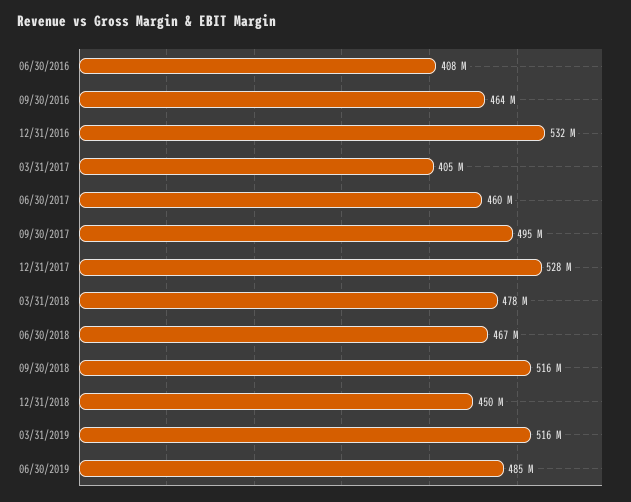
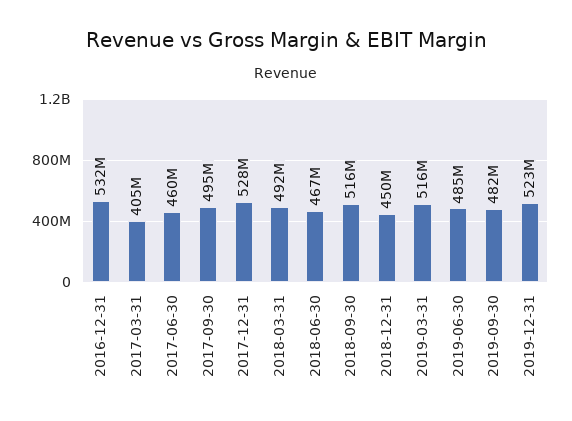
06/30/2016: 408000000 -> none
09/30/2016: 464000000 -> none
03/31/2018: 478000000 -> 492000000
2019-09-30: none -> 482000000
2019-12-31: none -> 523000000

